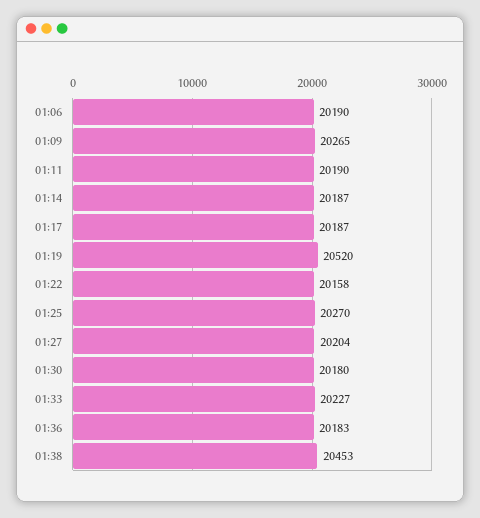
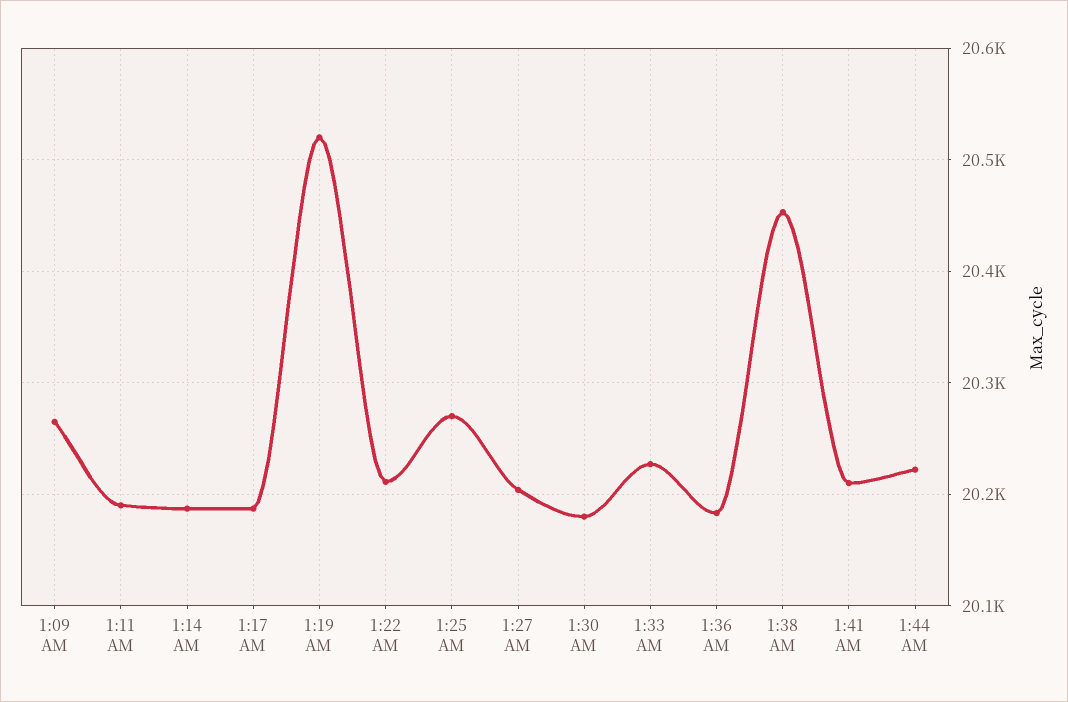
01:06: 20190 -> none
01:22: 20158 -> 20210
1:41 AM: none -> 20210
1:44 AM: none -> 20220

